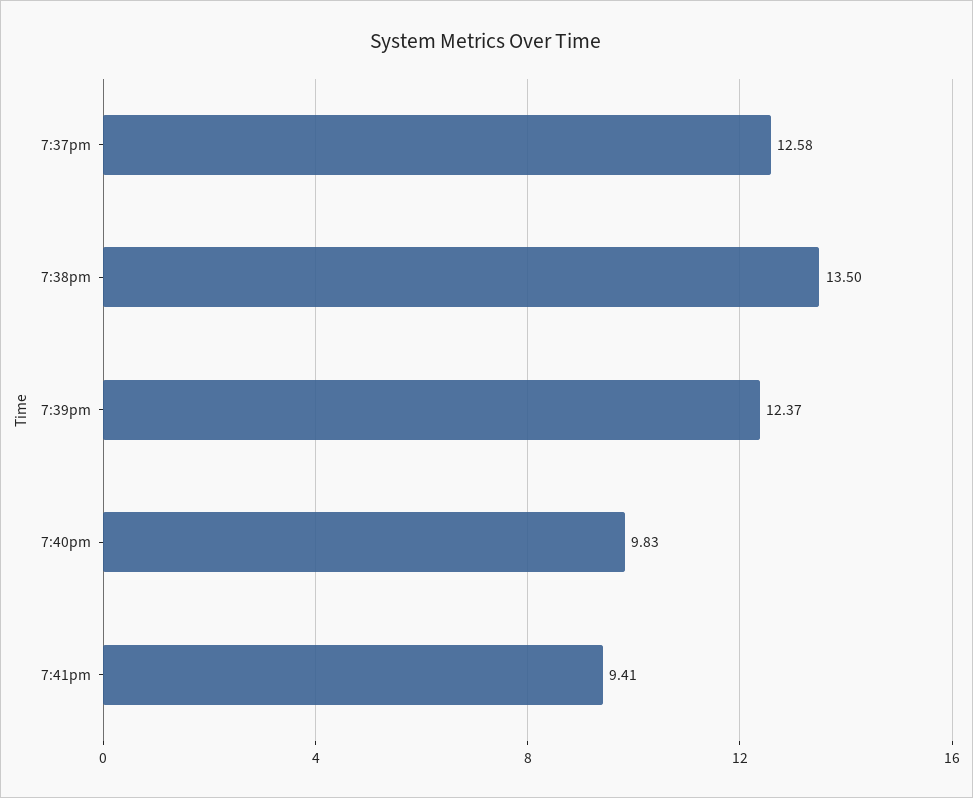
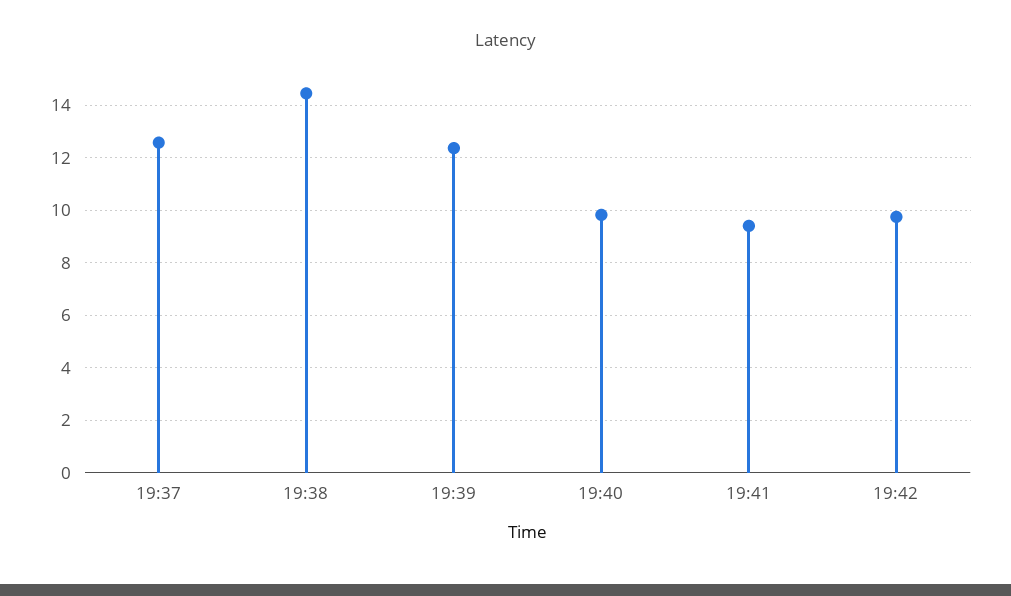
7:38pm: 13.5 -> 14.5
19:42: none -> 9.75

